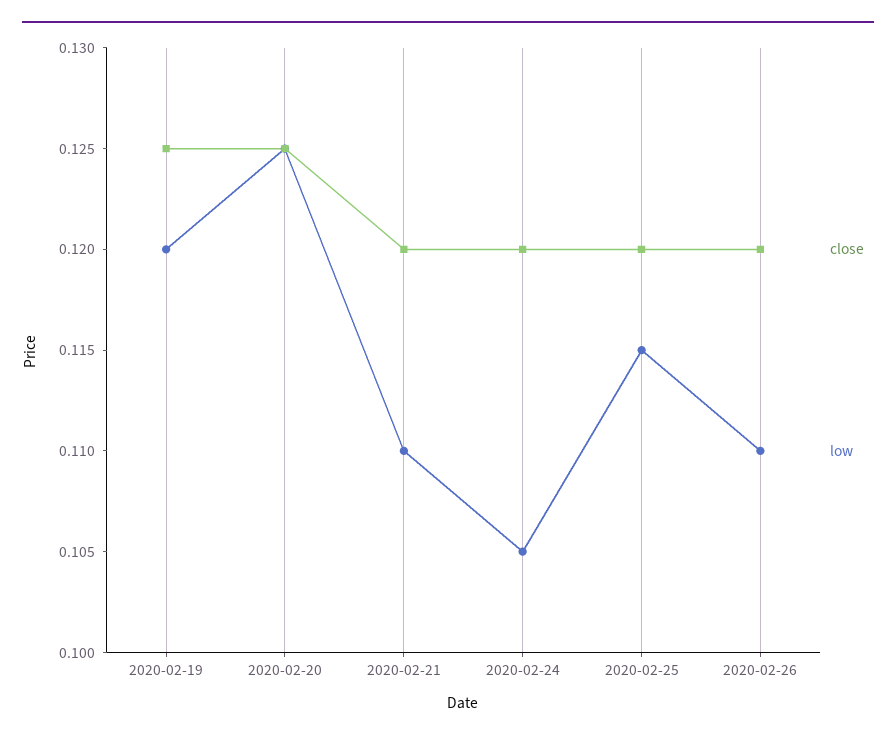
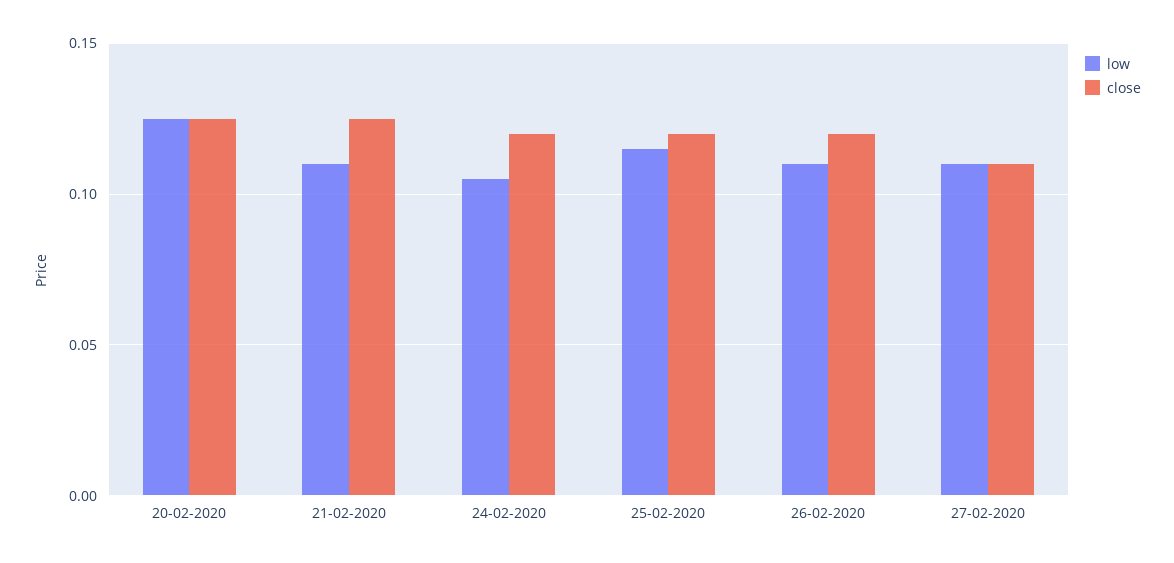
close, 2020-02-19: 0.125 -> none
low, 2020-02-19: 0.12 -> none
close, 2020-02-21: 0.12 -> 0.125
low, 27-02-2020: none -> 0.11
close, 27-02-2020: none -> 0.11

